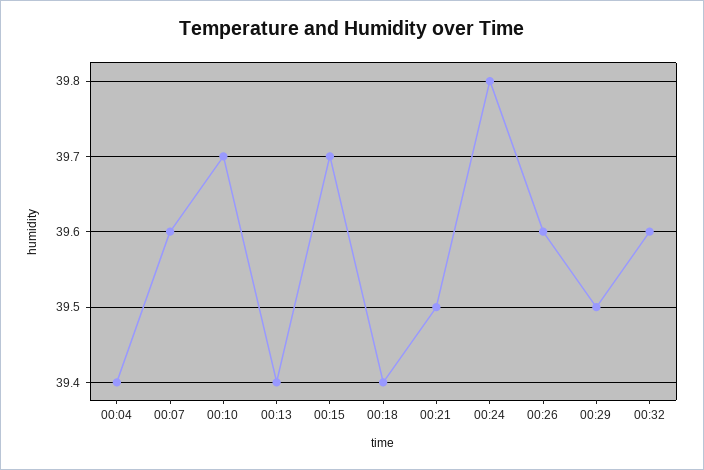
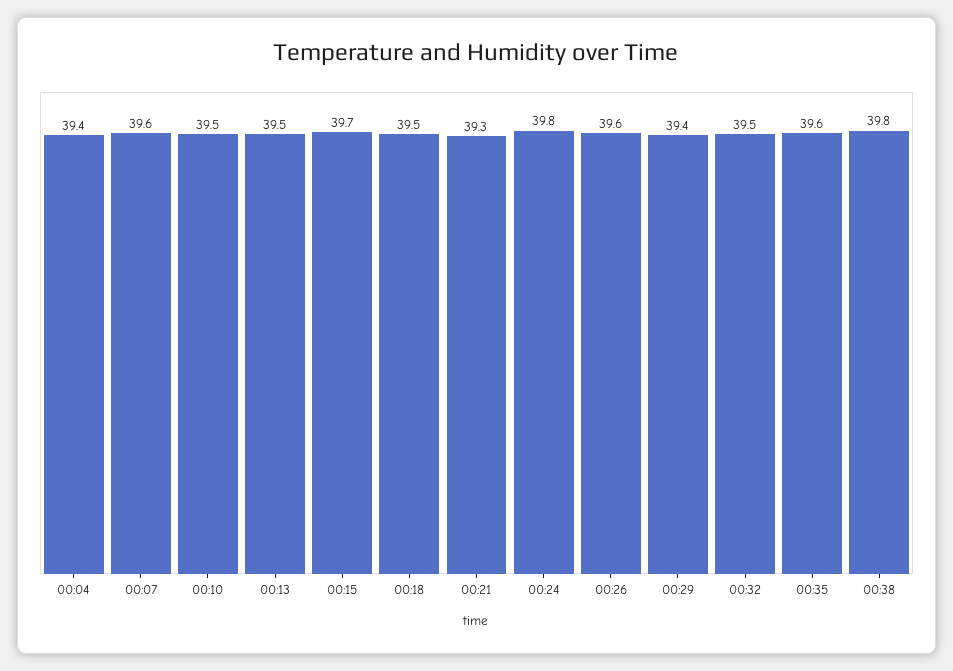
00:10: 39.7 -> 39.5
00:13: 39.4 -> 39.5
00:18: 39.4 -> 39.5
00:21: 39.5 -> 39.3
00:29: 39.5 -> 39.4
00:32: 39.6 -> 39.5
00:35: none -> 39.6
00:38: none -> 39.8

